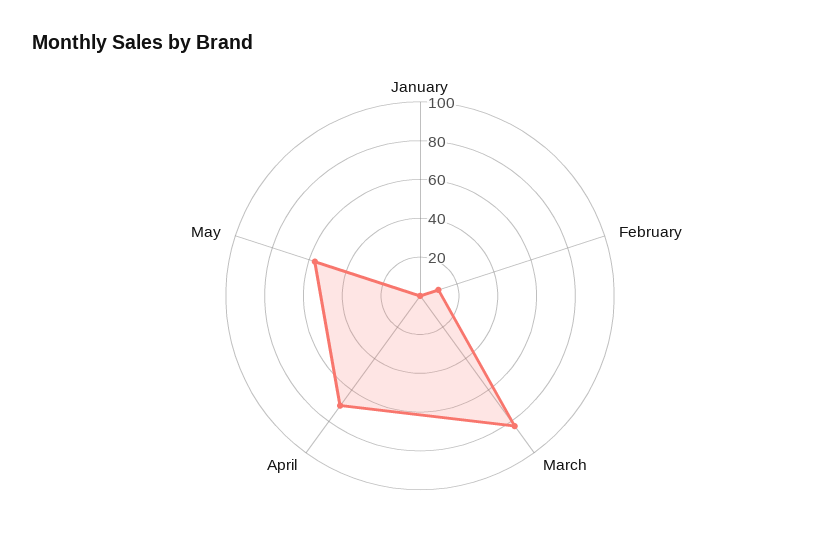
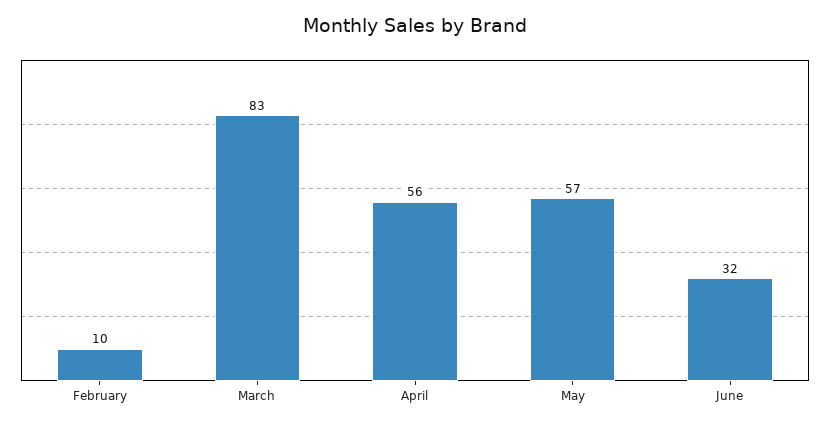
January: 0 -> none
April: 70 -> 56
June: none -> 32

